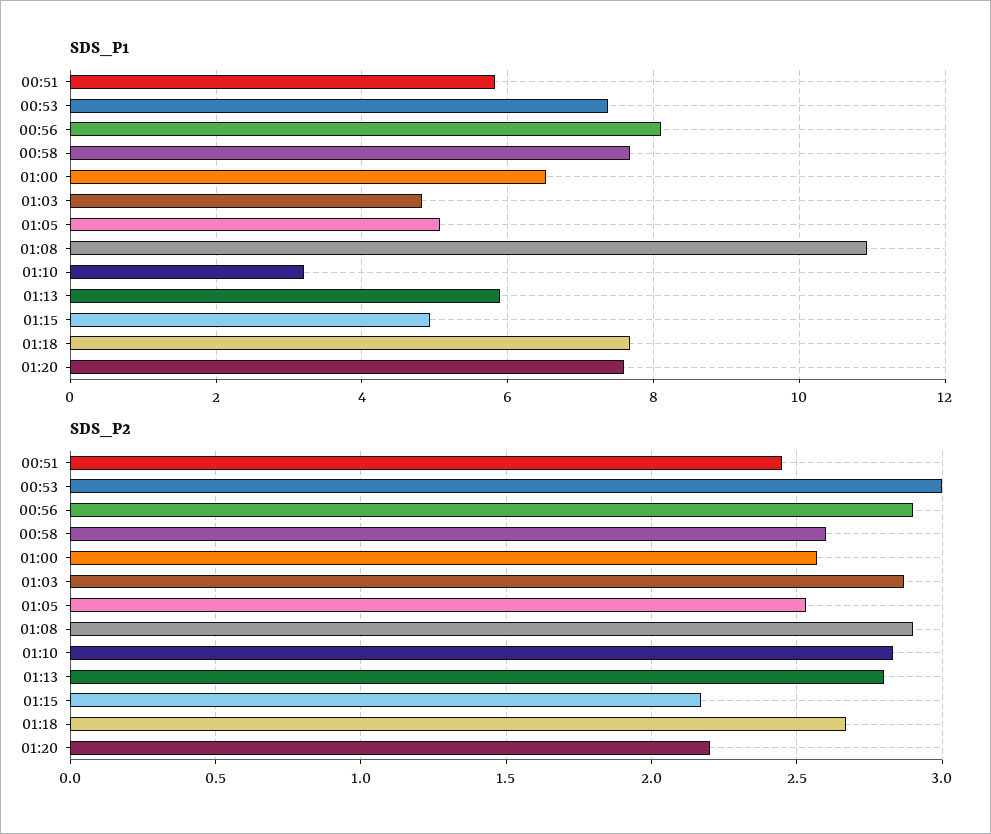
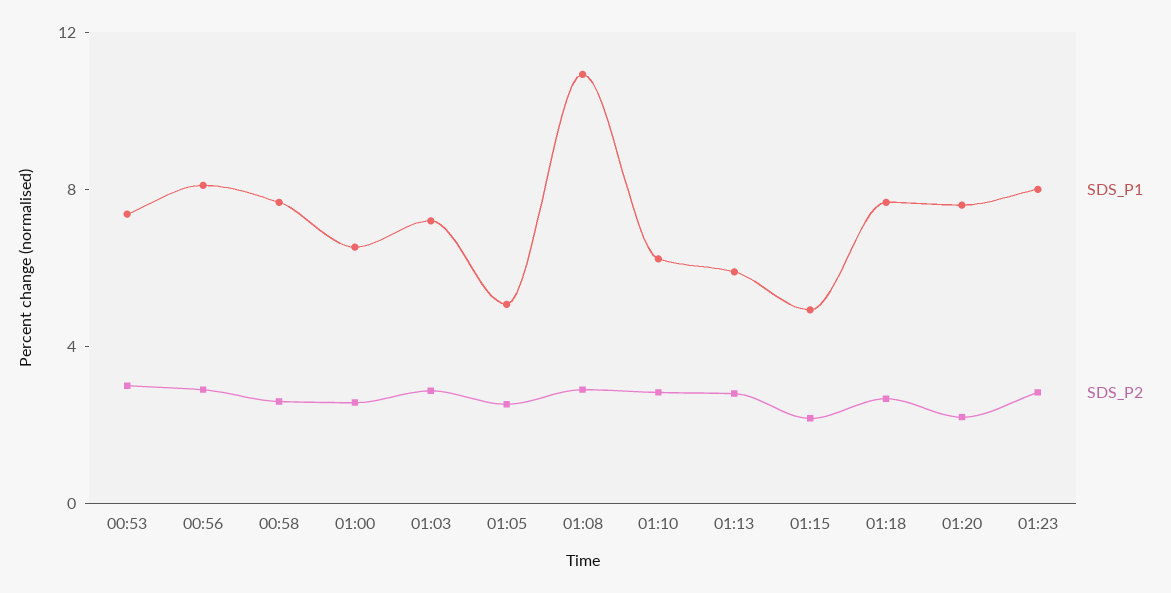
SDS_P1, 00:51: 5.8 -> none
SDS_P1, 01:03: 4.8 -> 7
SDS_P1, 01:10: 3.2 -> 6
SDS_P2, 00:51: 2.45 -> none
SDS_P1, 01:23: none -> 8
SDS_P2, 01:23: none -> 3

